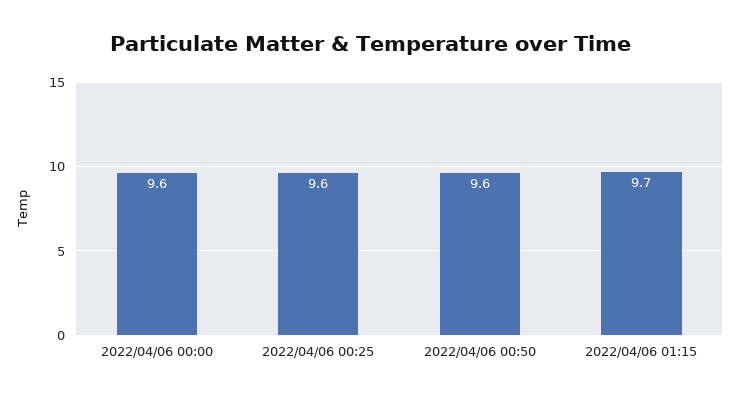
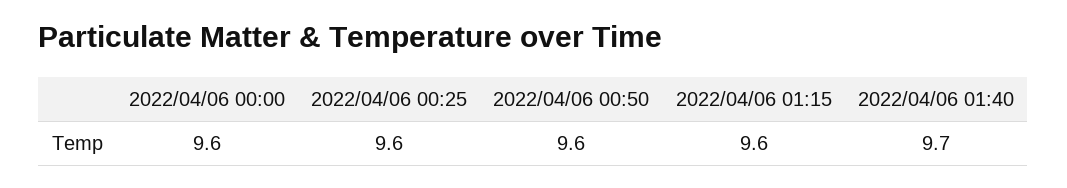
2022/04/06 01:15: 9.7 -> 9.6
2022/04/06 01:40: none -> 9.7

